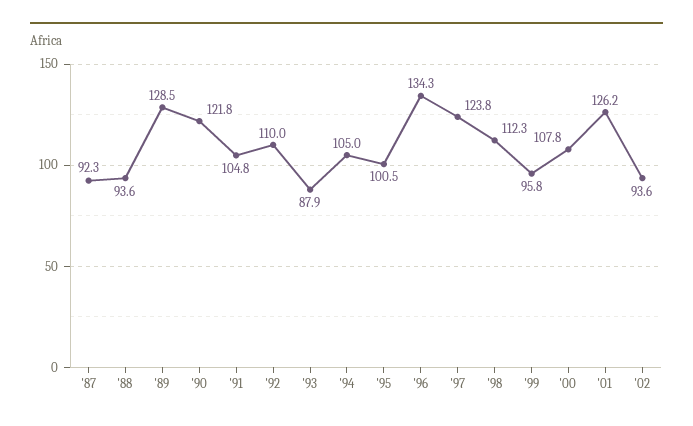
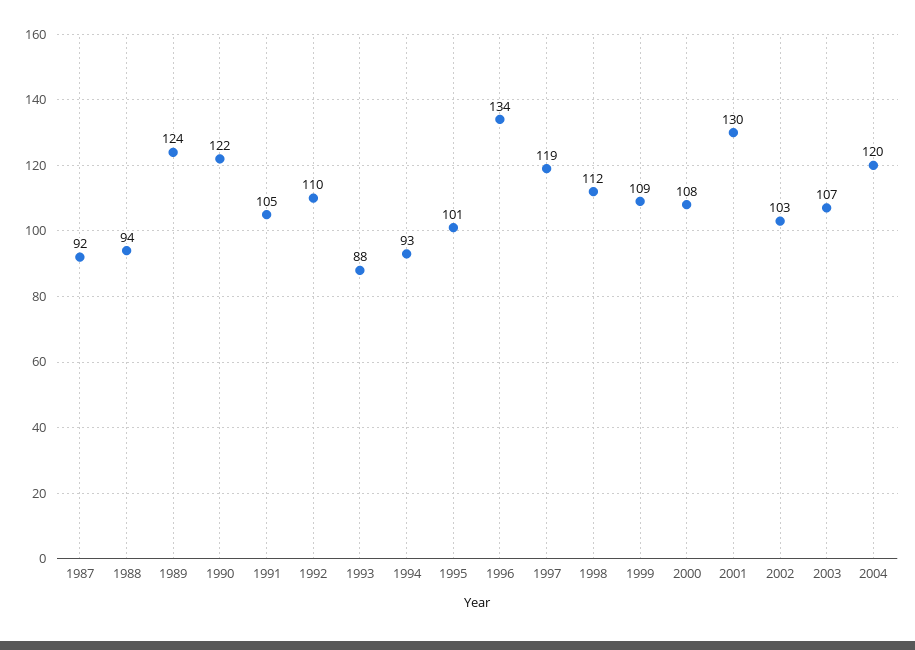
'89: 128.5 -> 124
'94: 105 -> 93
'97: 123.8 -> 119
'99: 95.8 -> 109
'01: 126.2 -> 130
'02: 93.6 -> 103
2003: none -> 107
2004: none -> 120

